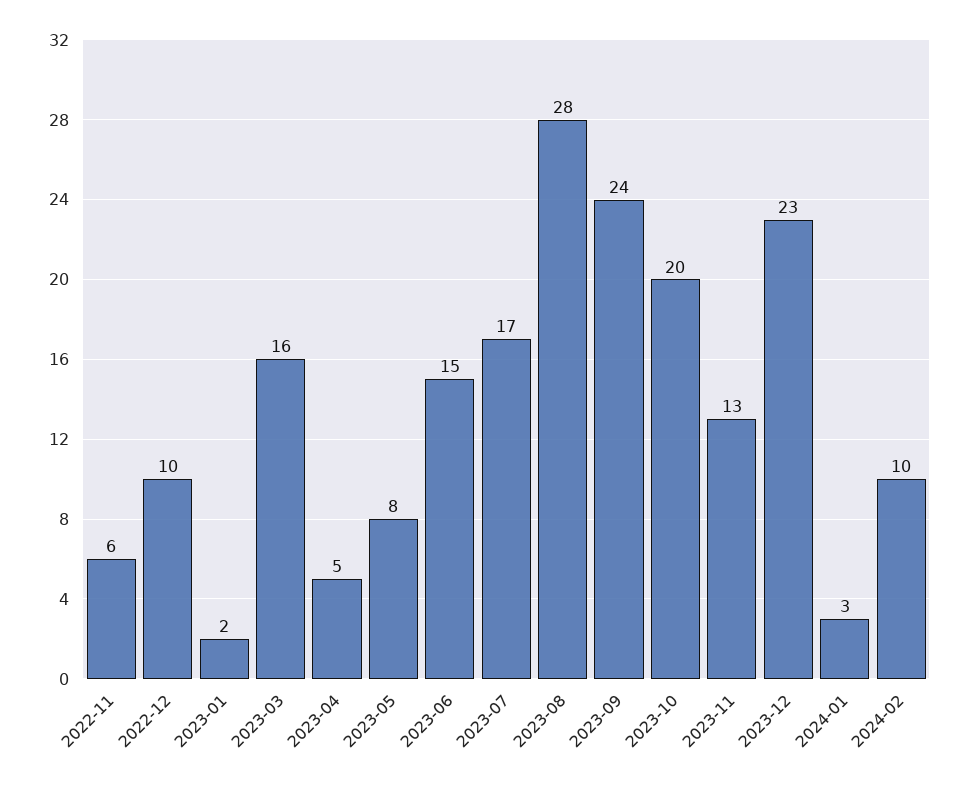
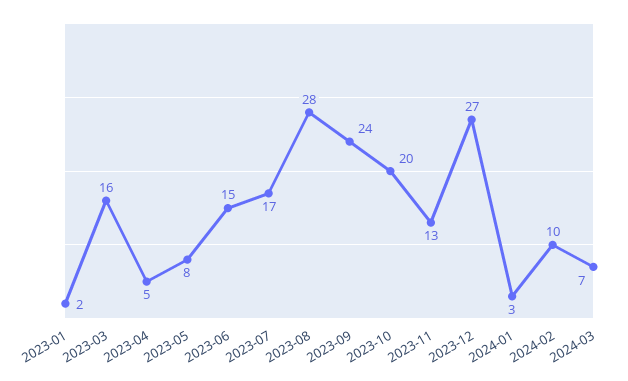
2022-11: 6 -> none
2022-12: 10 -> none
2023-12: 23 -> 27
2024-03: none -> 7

